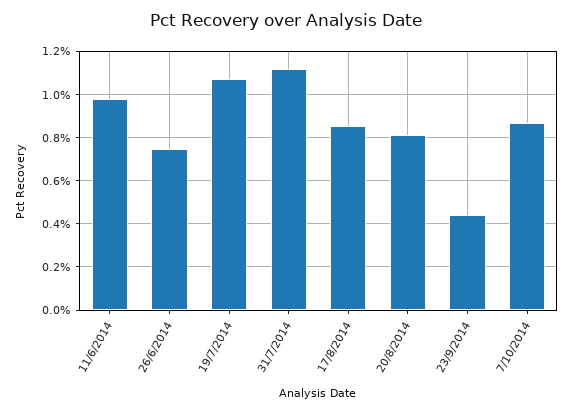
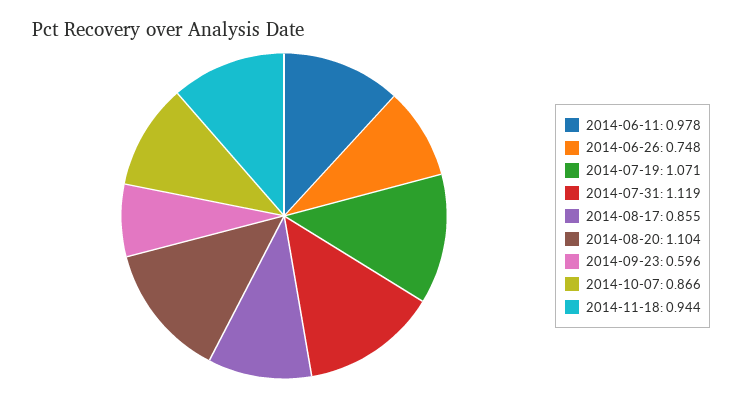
20/8/2014: 0.8 -> 1.104
23/9/2014: 0.45 -> 0.596
2014-11-18: none -> 0.944

